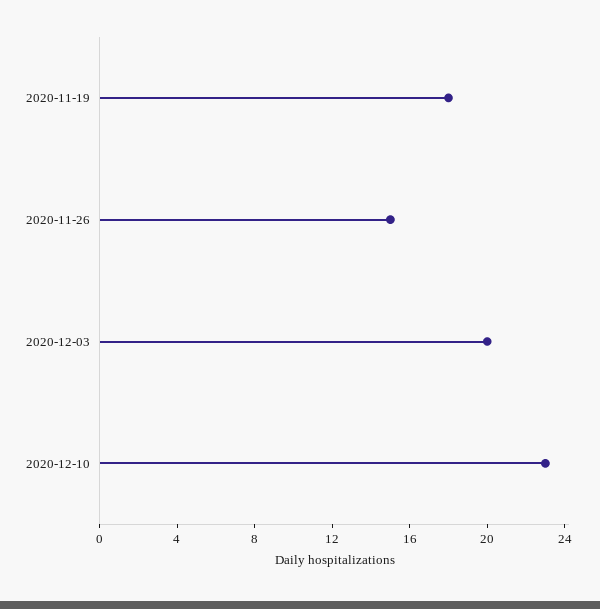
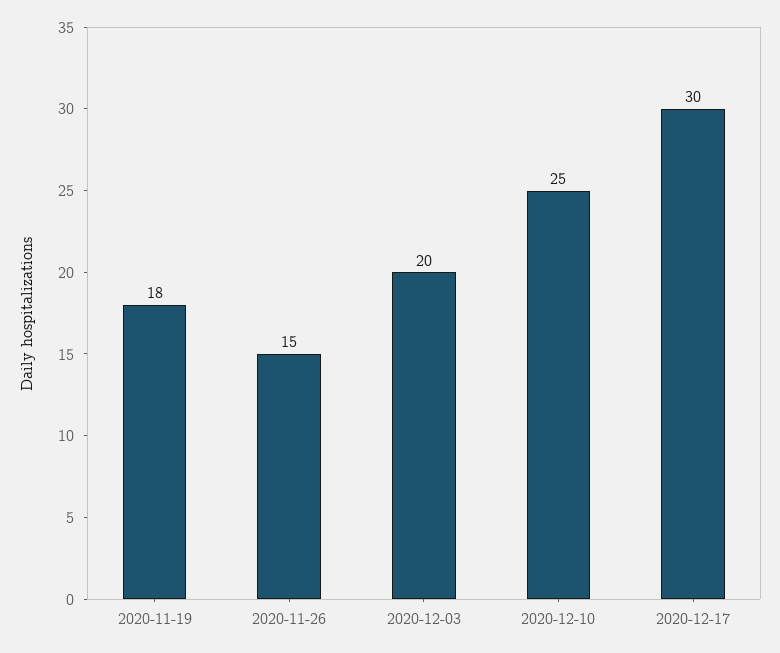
2020-12-10: 23 -> 25
2020-12-17: none -> 30

